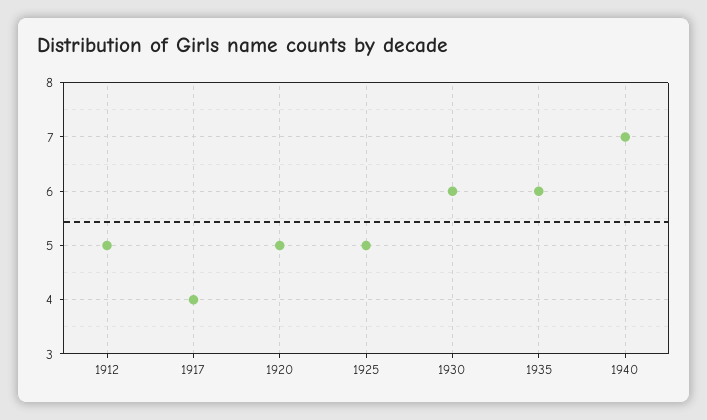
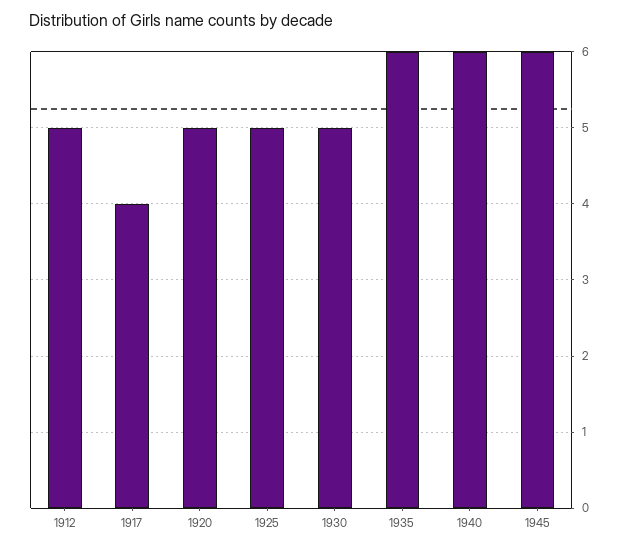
1930: 6 -> 5
1940: 7 -> 6
1945: none -> 6

